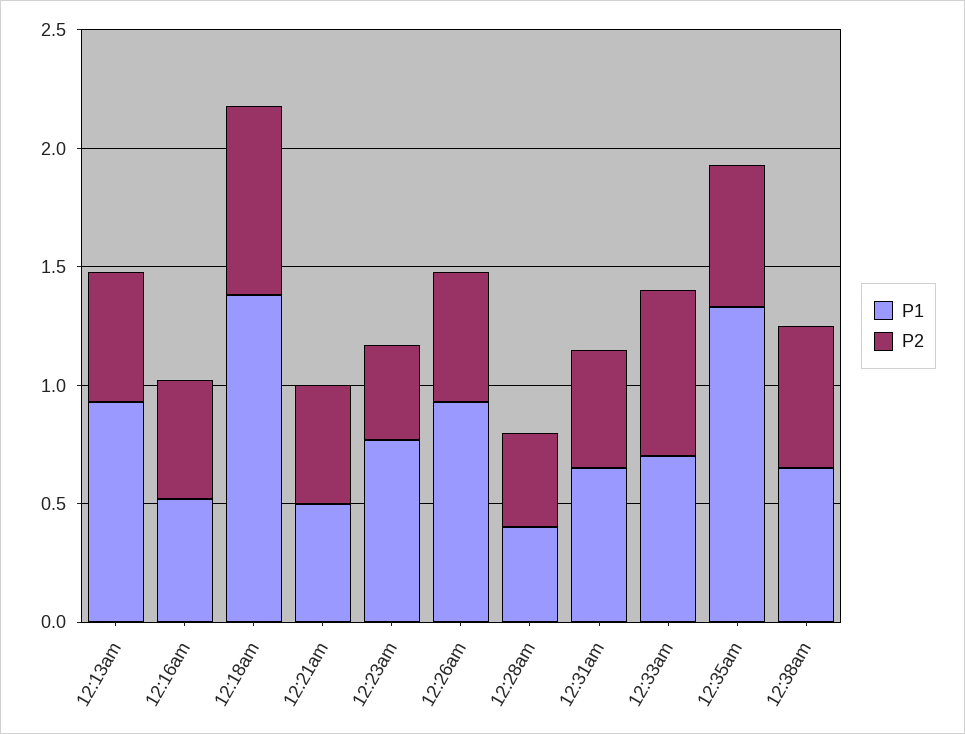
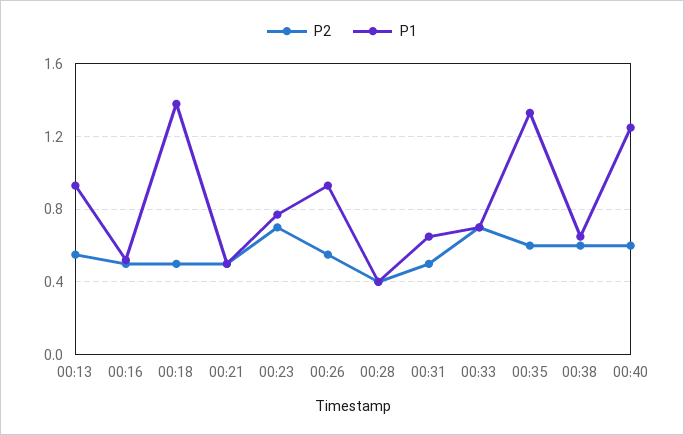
P2, 12:18am: 0.8 -> 0.5
P2, 12:23am: 0.4 -> 0.7
P2, 00:40: none -> 0.6
P1, 00:40: none -> 1.25

